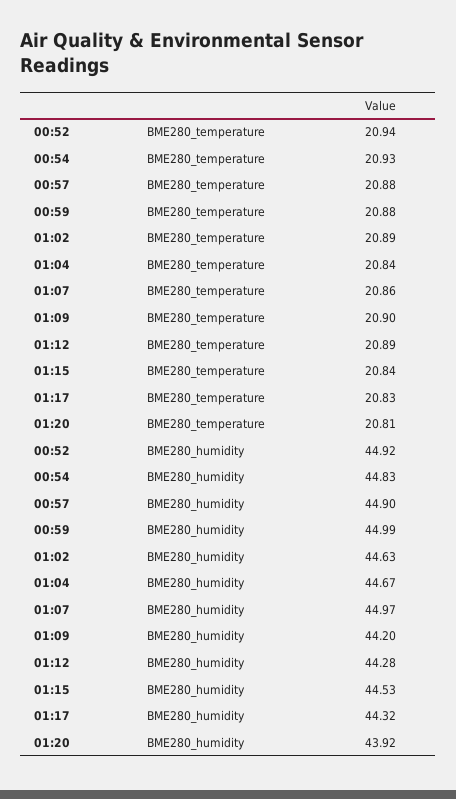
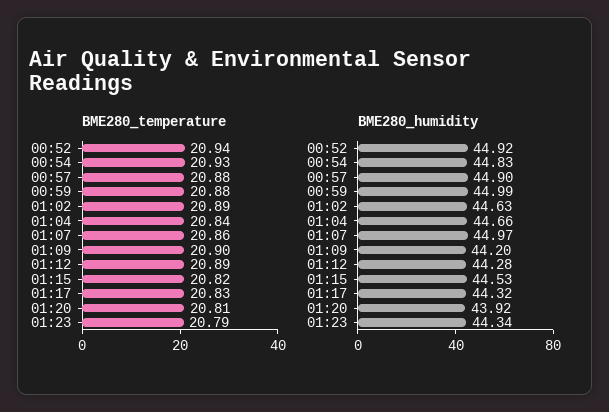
BME280_temperature, 01:15: 20.84 -> 20.82
BME280_humidity, 01:04: 44.67 -> 44.66
BME280_temperature, 01:23: none -> 20.79
BME280_humidity, 01:23: none -> 44.34

